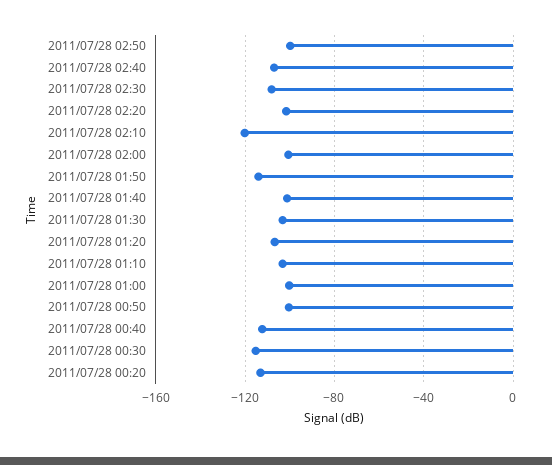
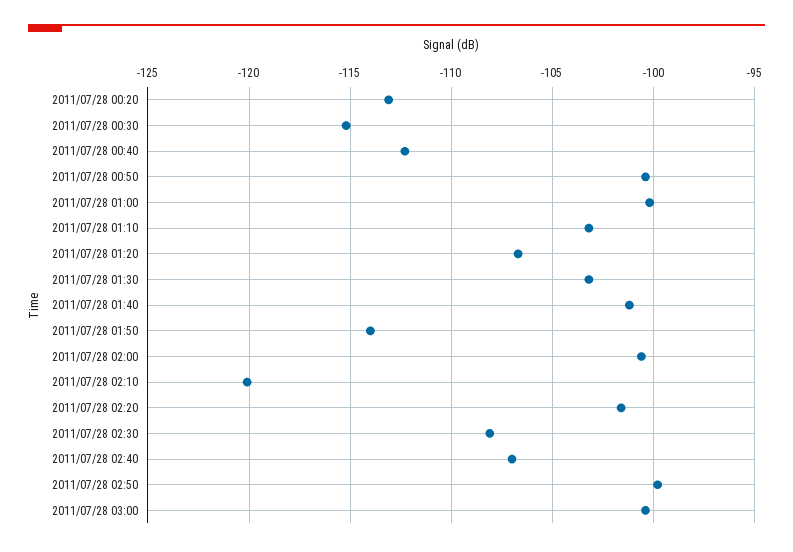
2011/07/28 03:00: none -> -100.5

